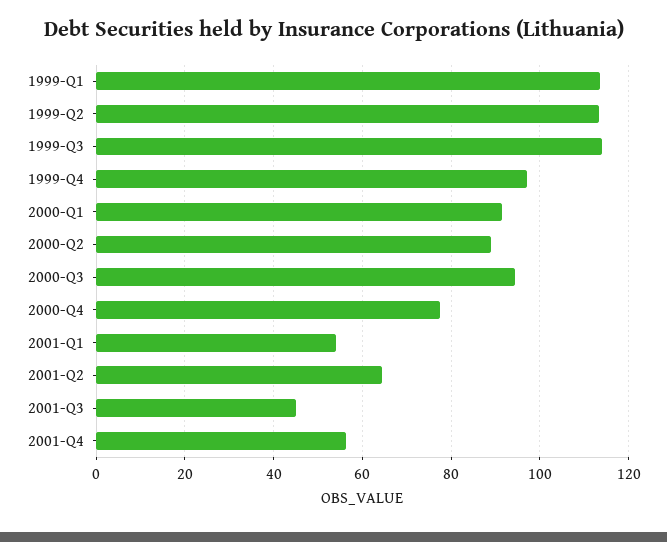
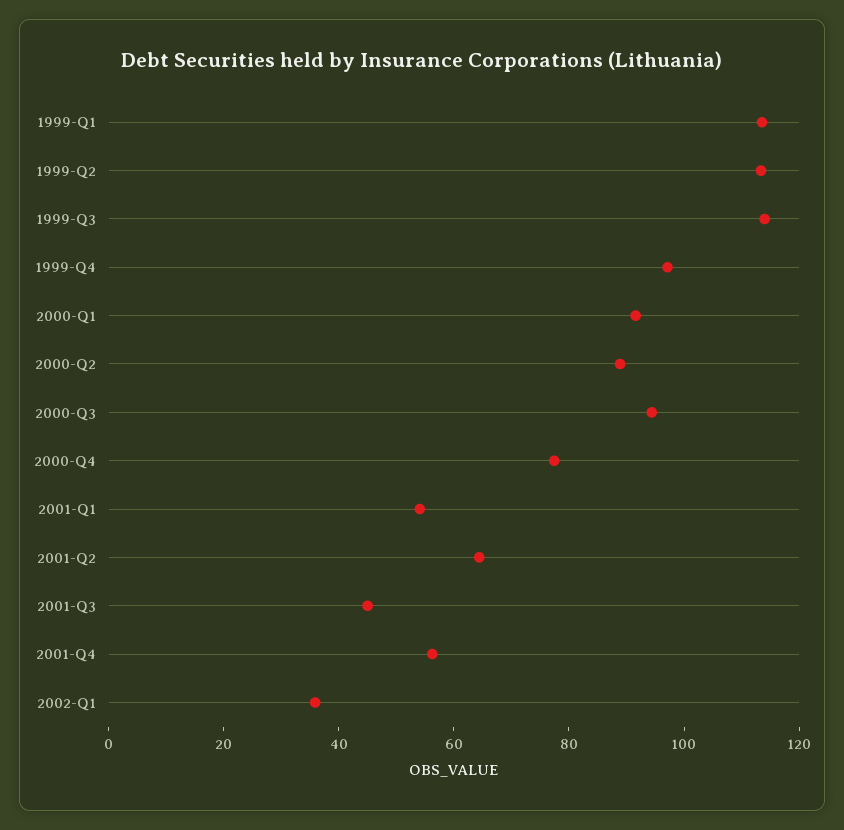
2002-Q1: none -> 35

